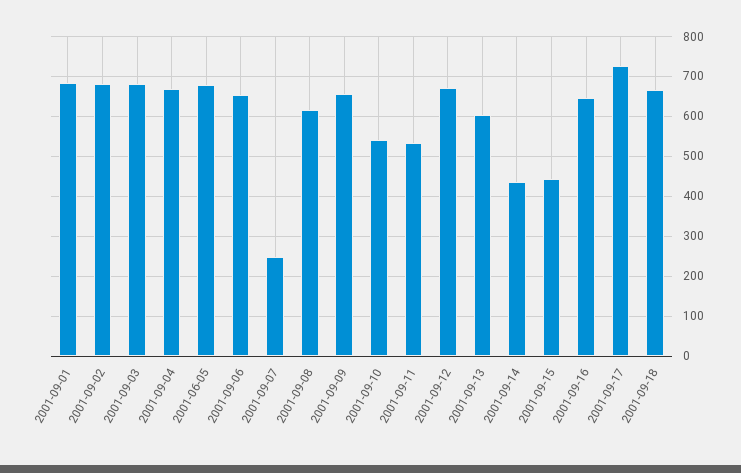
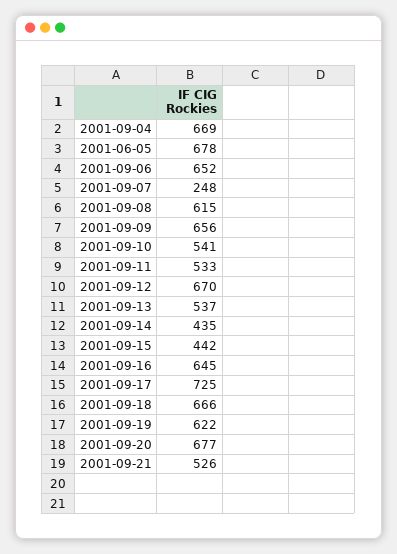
2001-09-01: 680 -> none
2001-09-02: 680 -> none
2001-09-03: 680 -> none
2001-09-13: 600 -> 537
2001-09-19: none -> 622
2001-09-20: none -> 677
2001-09-21: none -> 526

